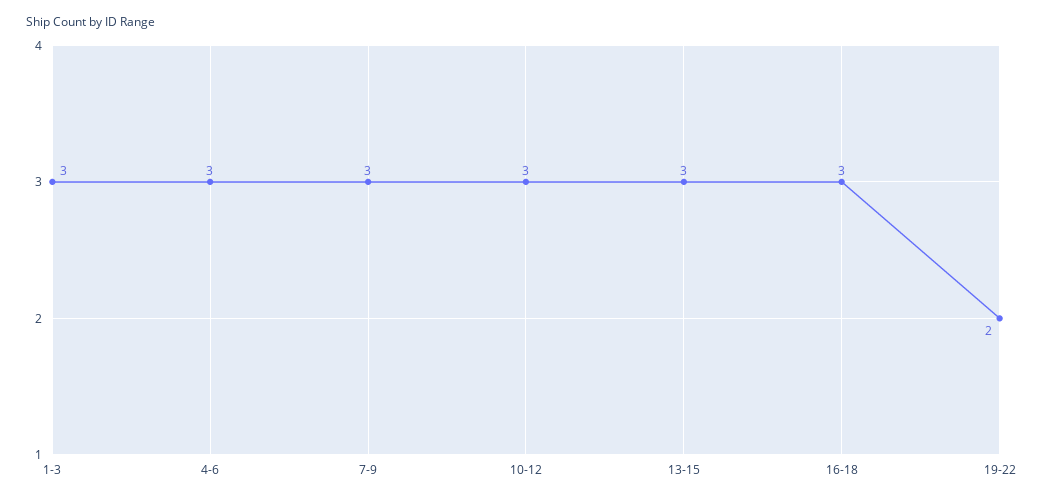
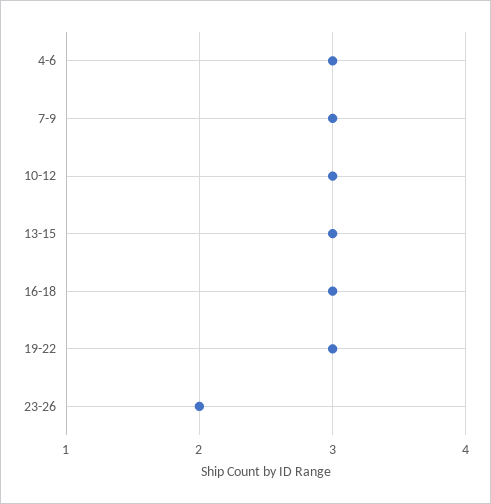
1-3: 3 -> none
19-22: 2 -> 3
23-26: none -> 2

